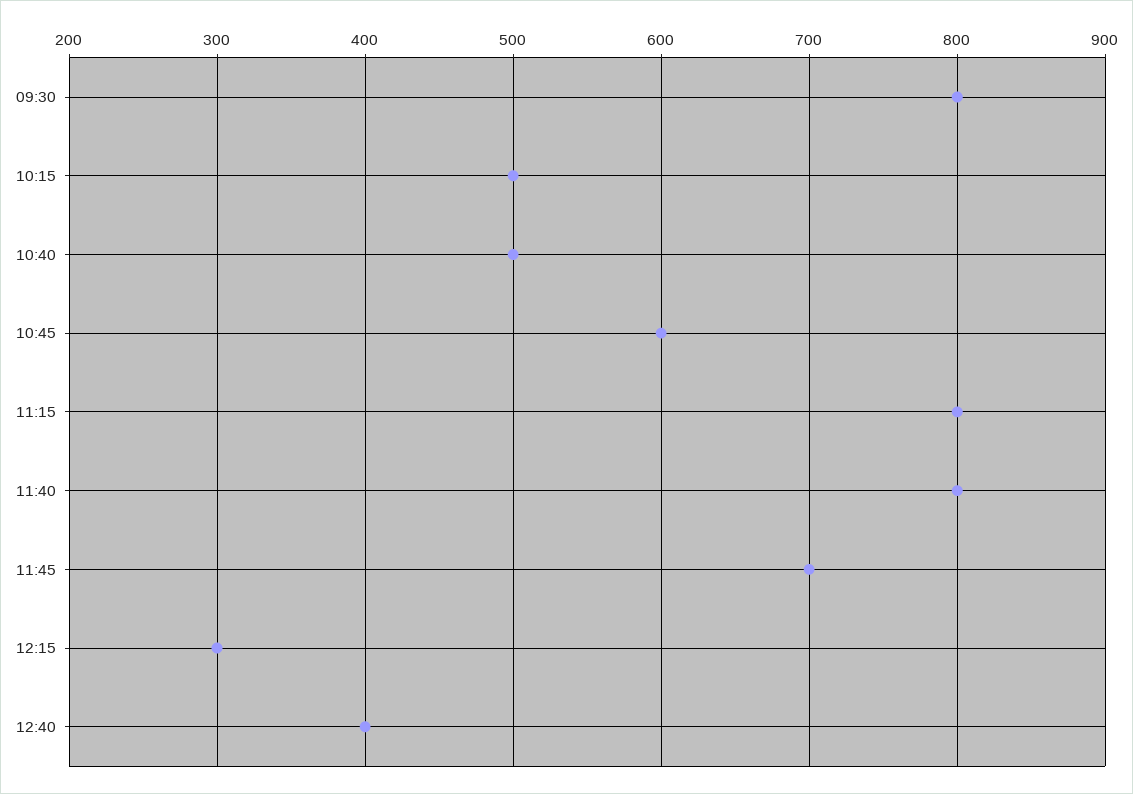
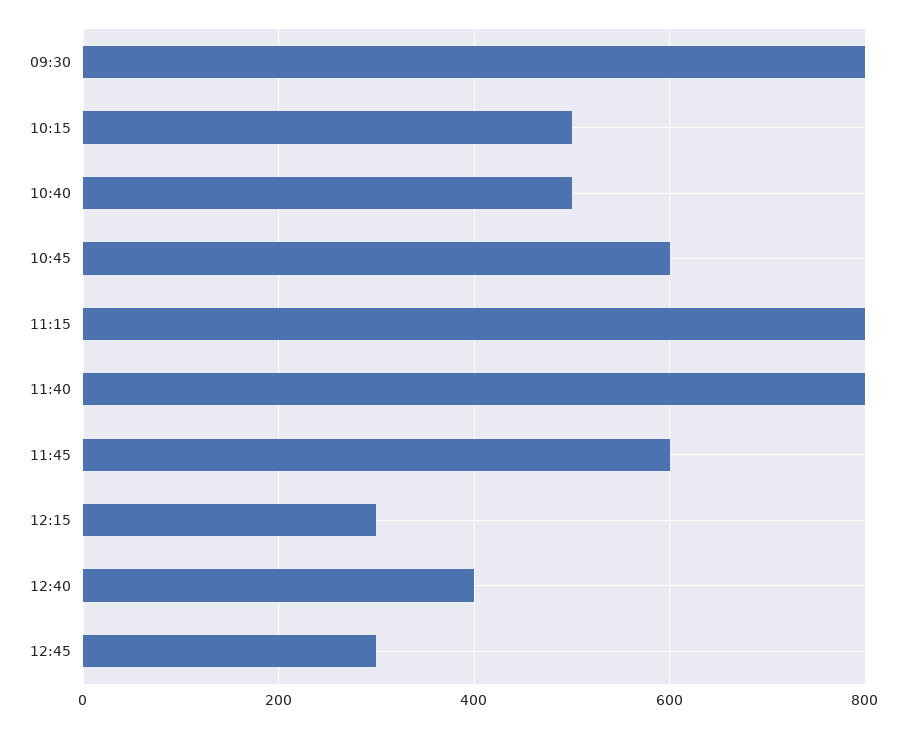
11:45: 700 -> 600
12:45: none -> 300

